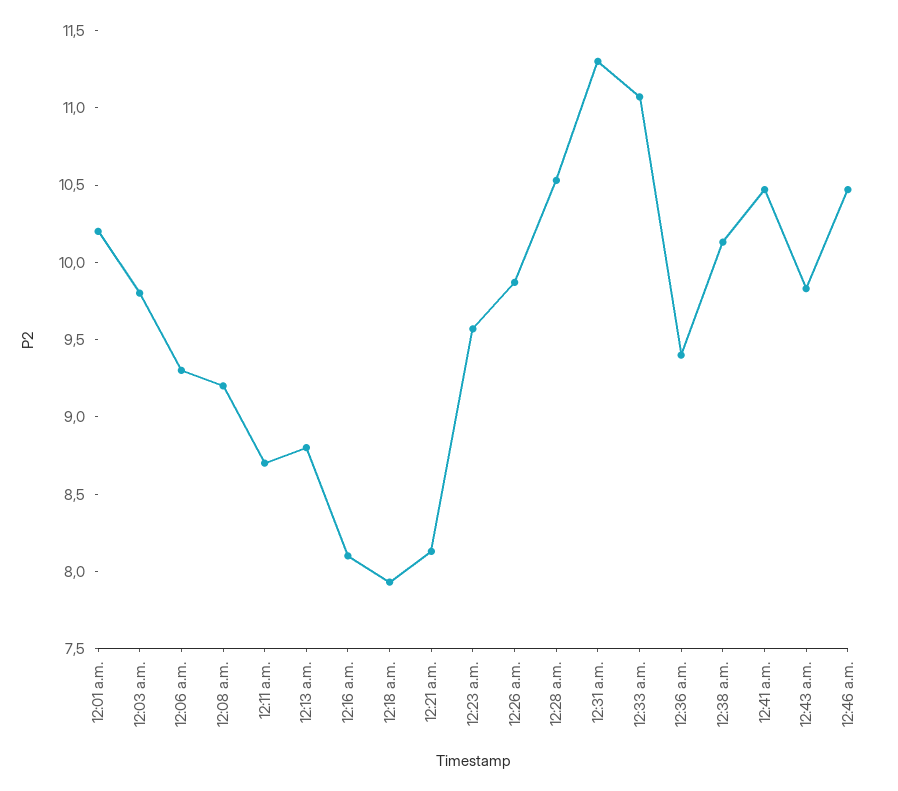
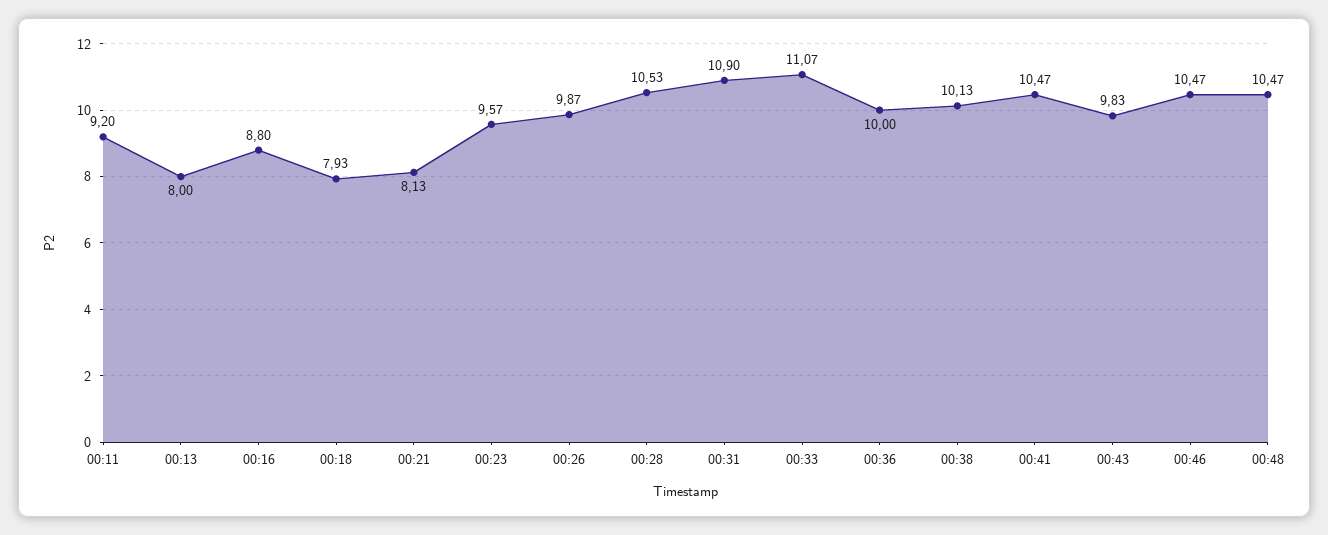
12:01 a.m.: 10.2 -> none
12:03 a.m.: 9.8 -> none
12:06 a.m.: 9.3 -> none
12:08 a.m.: 9.2 -> none
12:11 a.m.: 8.7 -> 9.2
12:13 a.m.: 8.8 -> 8
12:16 a.m.: 8.1 -> 8.8
12:31 a.m.: 11.3 -> 10.9
12:36 a.m.: 9.4 -> 10
00:48: none -> 10.47

